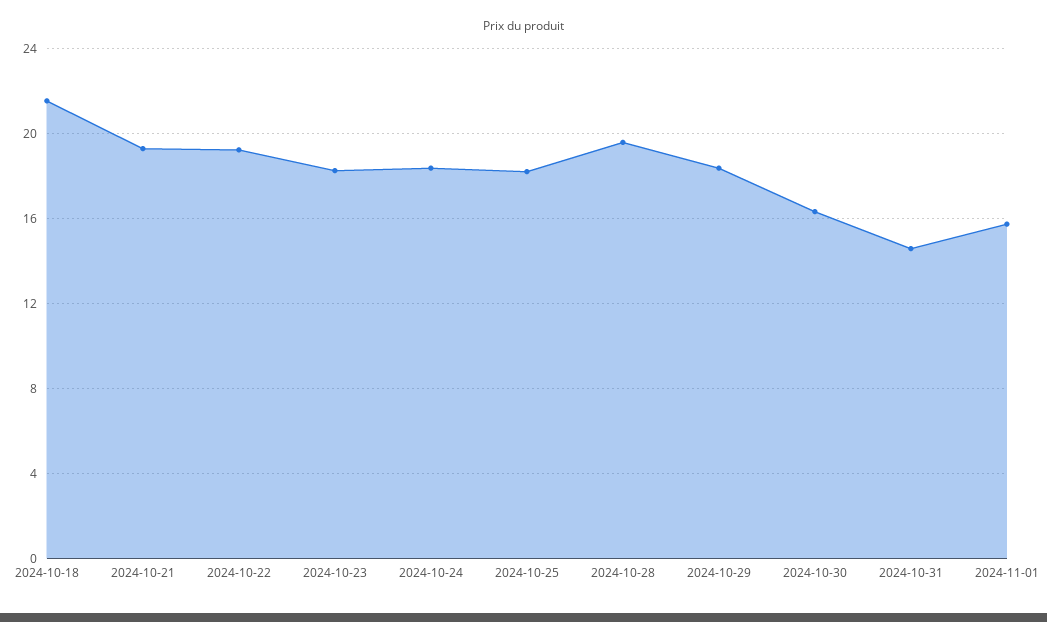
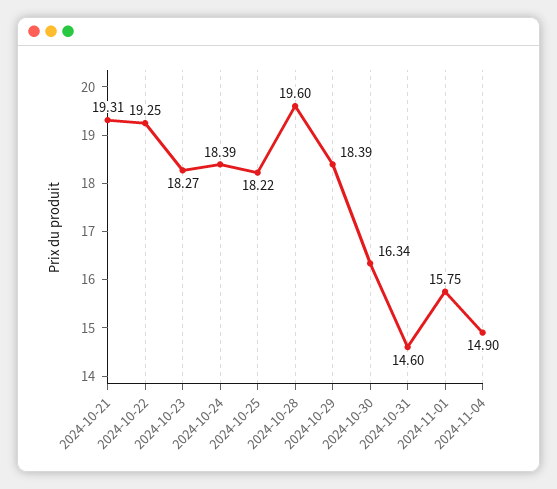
2024-10-18: 21.5 -> none
2024-11-04: none -> 14.9

